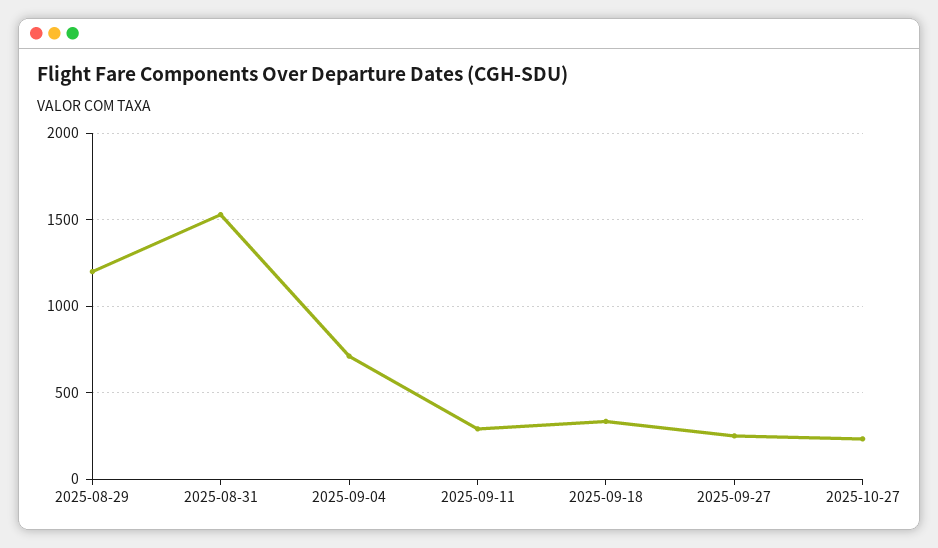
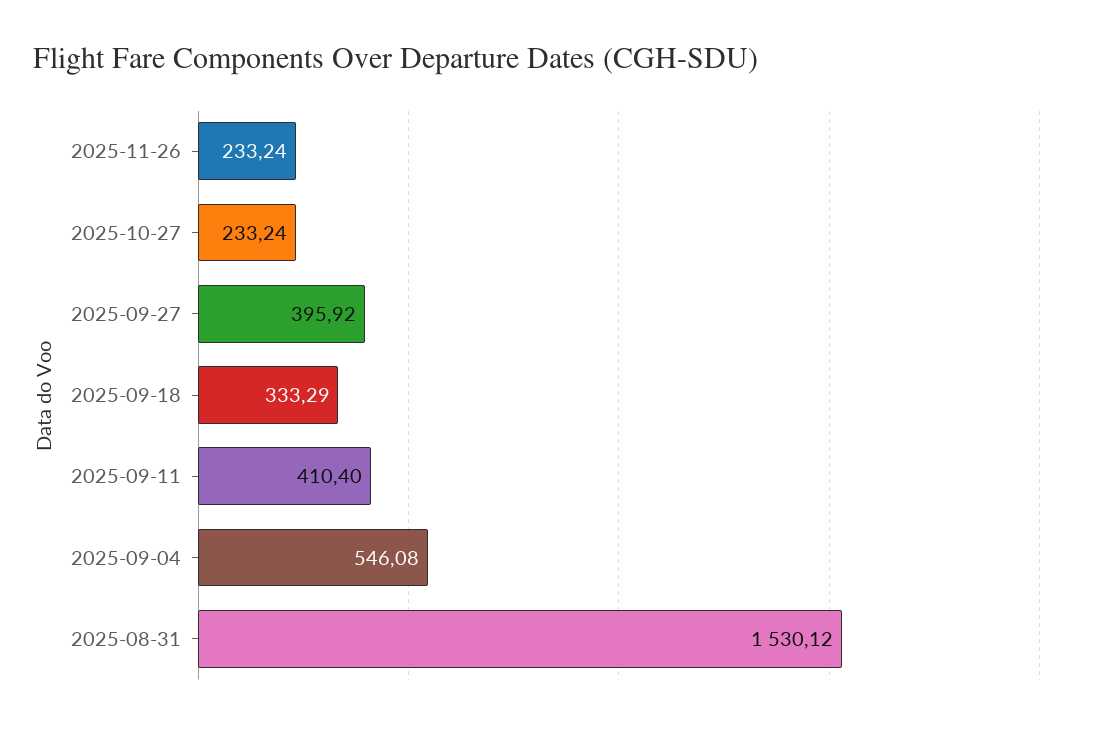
2025-08-29: 1200 -> none
2025-09-04: 700 -> 546.08
2025-09-11: 300 -> 410.4
2025-09-27: 250 -> 395.92
2025-11-26: none -> 233.24

